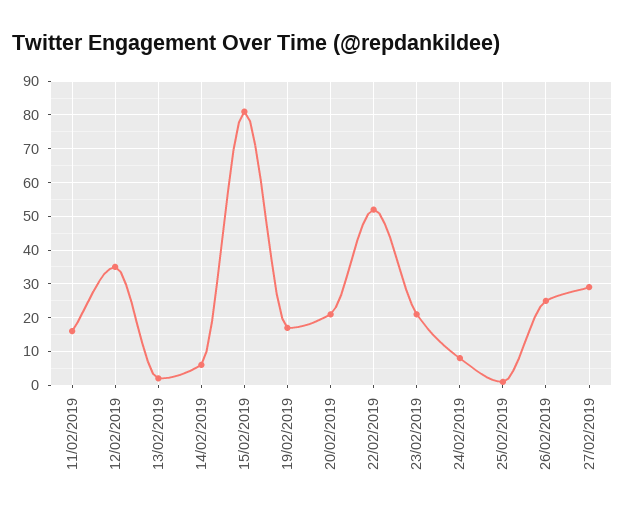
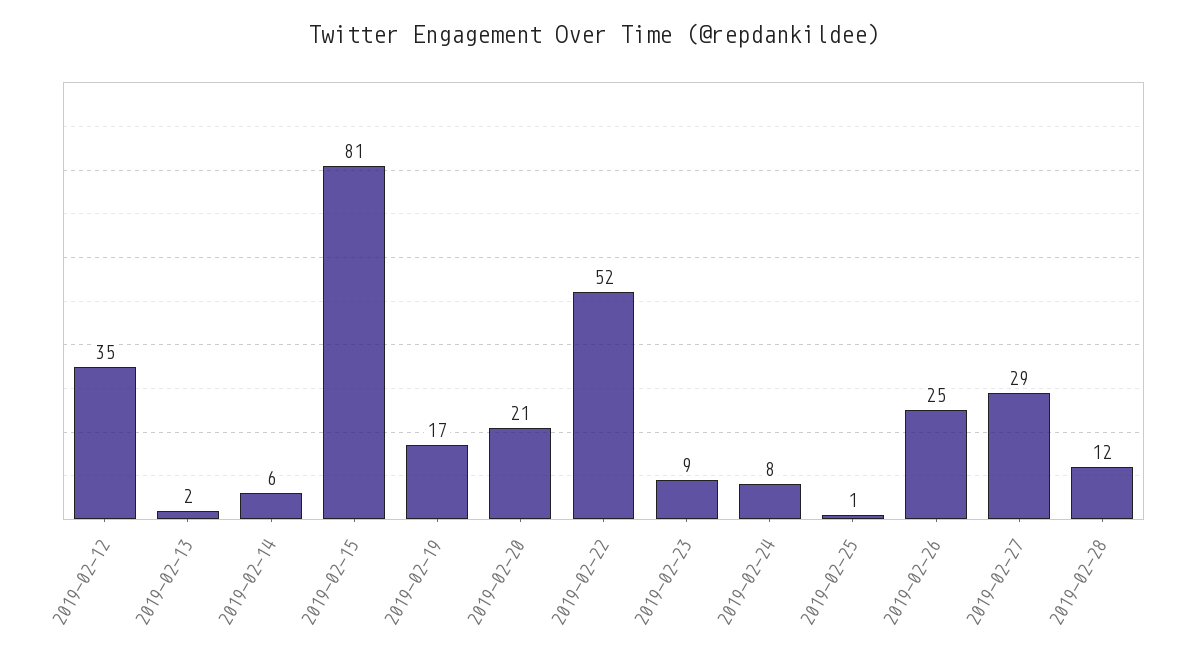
11/02/2019: 15 -> none
23/02/2019: 20 -> 9
2019-02-28: none -> 12

